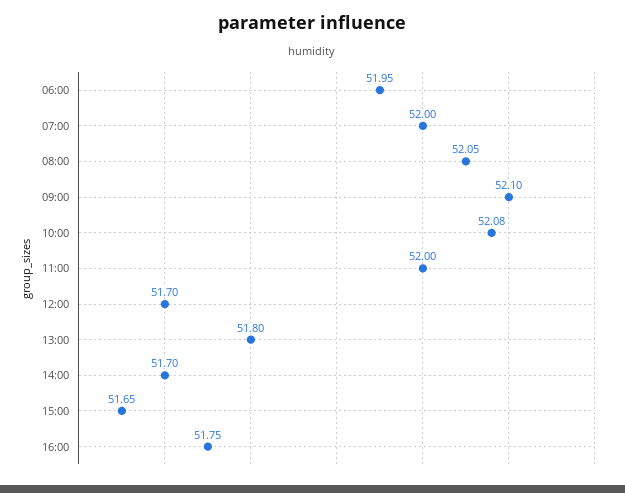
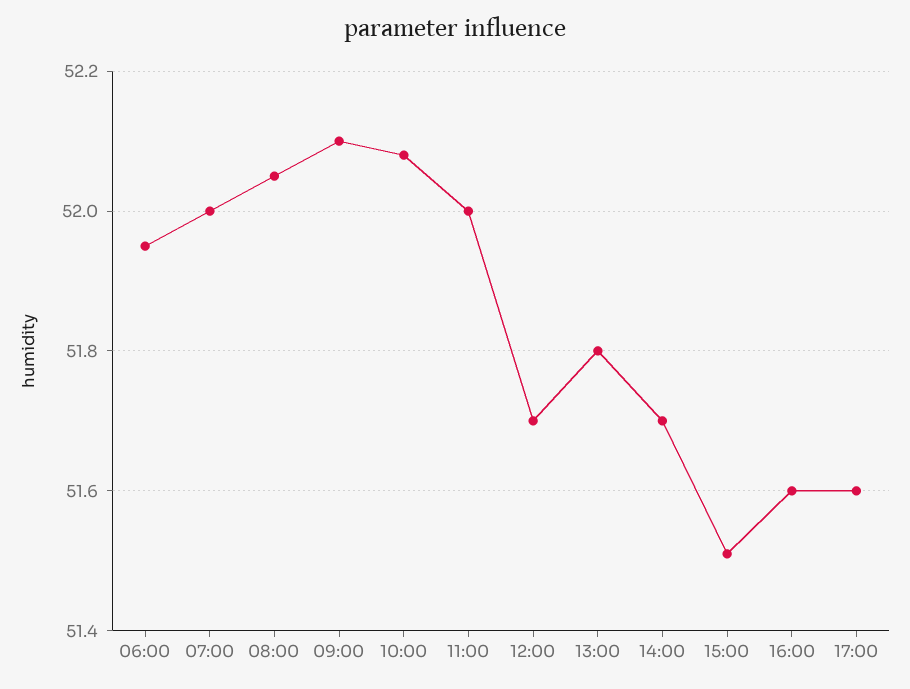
15:00: 51.65 -> 51.5
16:00: 51.75 -> 51.6
17:00: none -> 51.6

